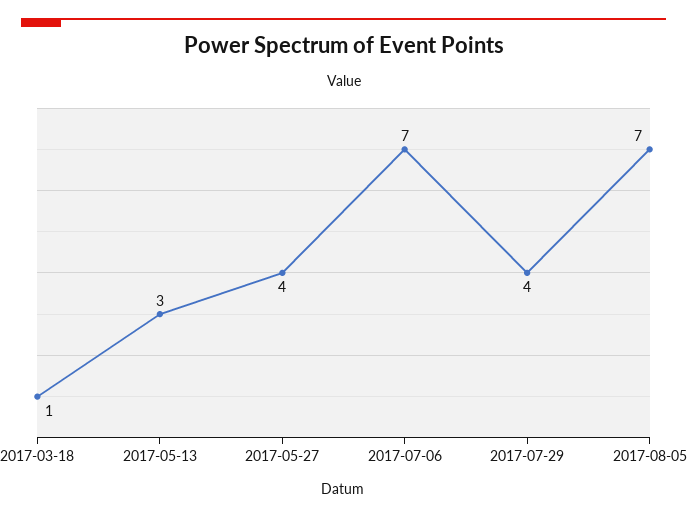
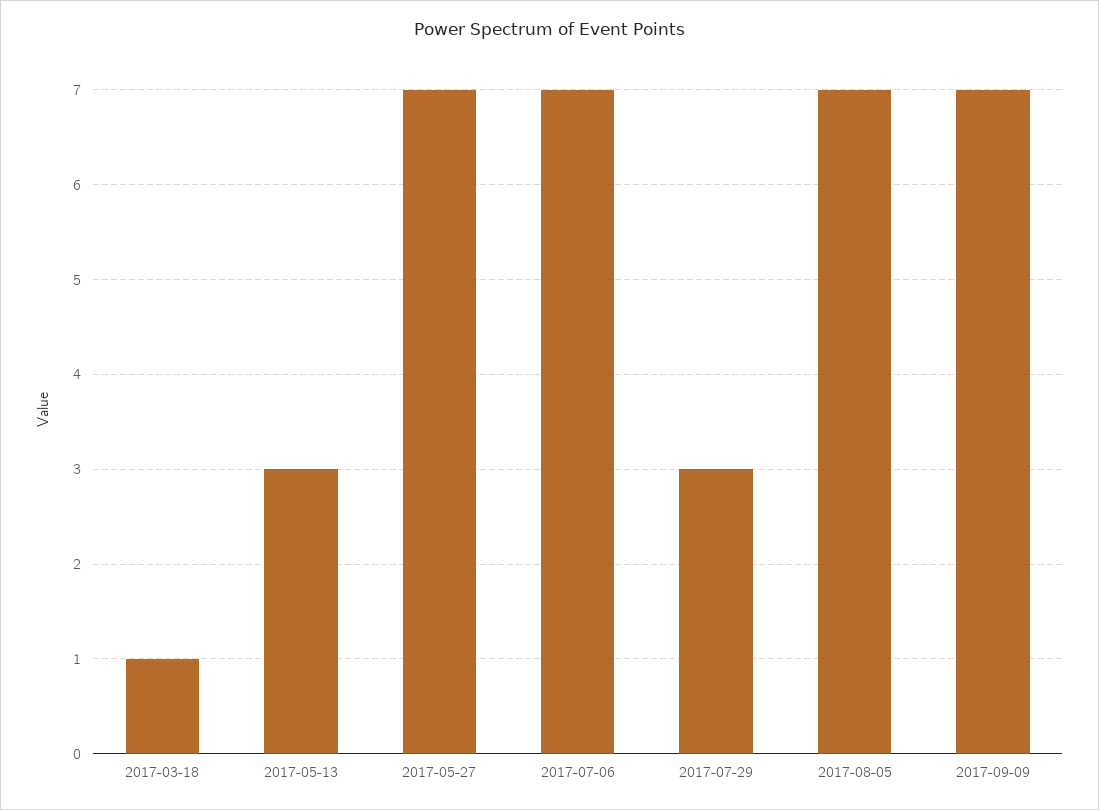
2017-05-27: 4 -> 7
2017-07-29: 4 -> 3
2017-09-09: none -> 7

